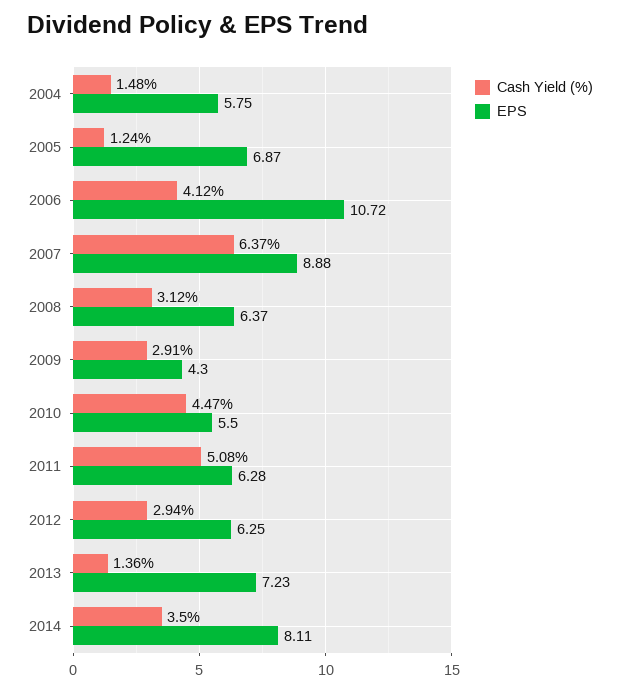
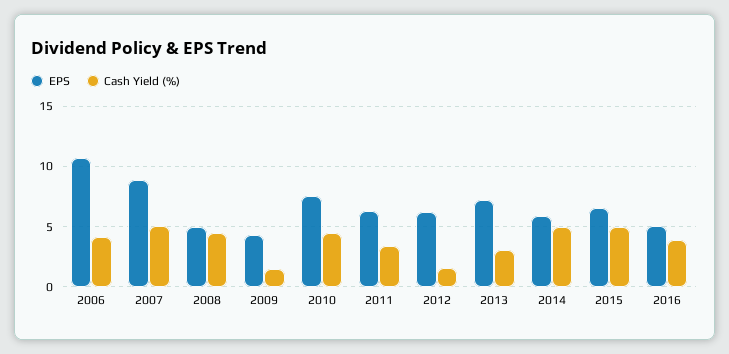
Cash Yield (%), 2004: 1.48 -> none
EPS, 2004: 5.75 -> none
Cash Yield (%), 2005: 1.24 -> none
EPS, 2005: 6.87 -> none
Cash Yield (%), 2007: 6.37 -> 5
Cash Yield (%), 2008: 3.12 -> 4.5
EPS, 2008: 6.37 -> 5
Cash Yield (%), 2009: 2.91 -> 1.5
EPS, 2010: 5.5 -> 7.5
Cash Yield (%), 2011: 5.08 -> 3.5
Cash Yield (%), 2012: 2.94 -> 1.5
Cash Yield (%), 2013: 1.36 -> 3
Cash Yield (%), 2014: 3.5 -> 5
EPS, 2014: 8.11 -> 6
EPS, 2015: none -> 6.5
Cash Yield (%), 2015: none -> 5
EPS, 2016: none -> 5
Cash Yield (%), 2016: none -> 4

